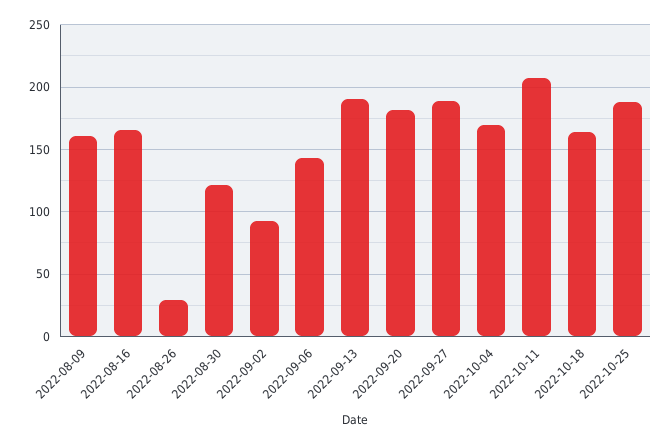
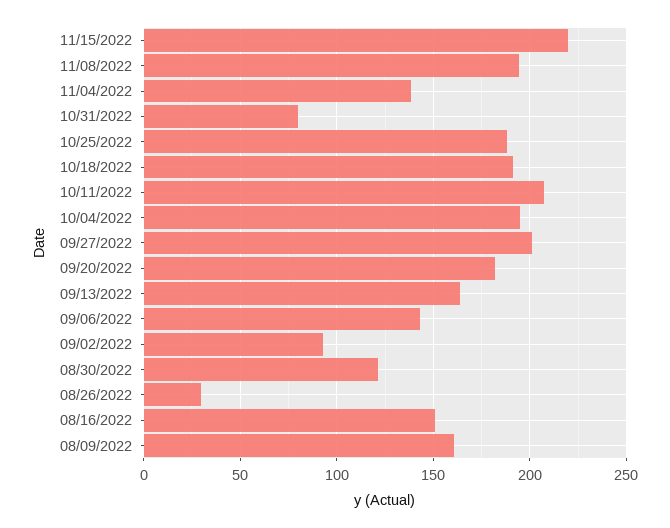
2022-08-16: 165 -> 150
2022-09-13: 190 -> 165
2022-09-27: 190 -> 200
2022-10-04: 170 -> 195
2022-10-18: 165 -> 190
11/15/2022: none -> 220
11/08/2022: none -> 195
11/04/2022: none -> 140
10/31/2022: none -> 80

